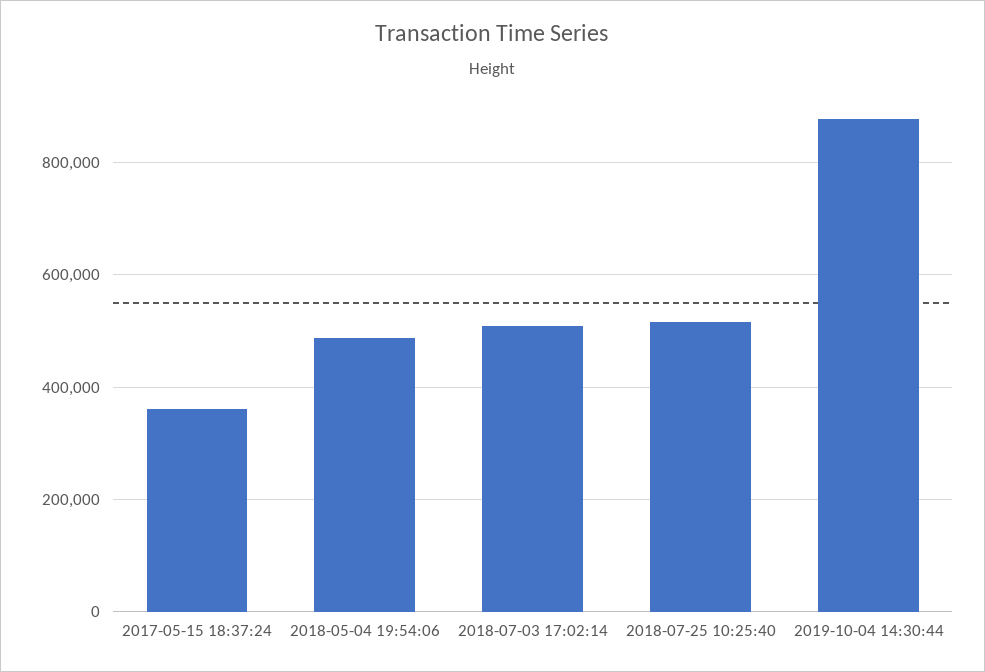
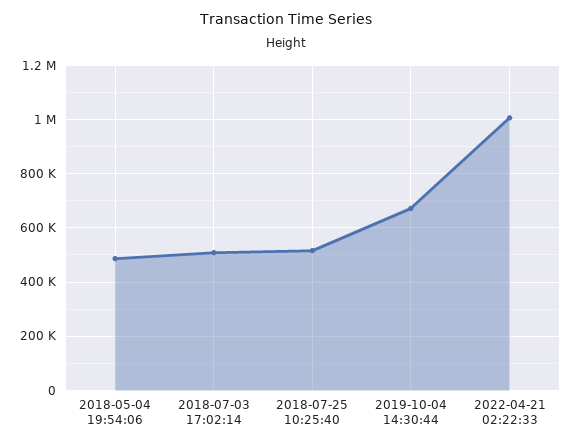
2017-05-15 18:37:24: 360000 -> none
2019-10-04 14:30:44: 880000 -> 675000
2022-04-21 02:22:33: none -> 1000000

